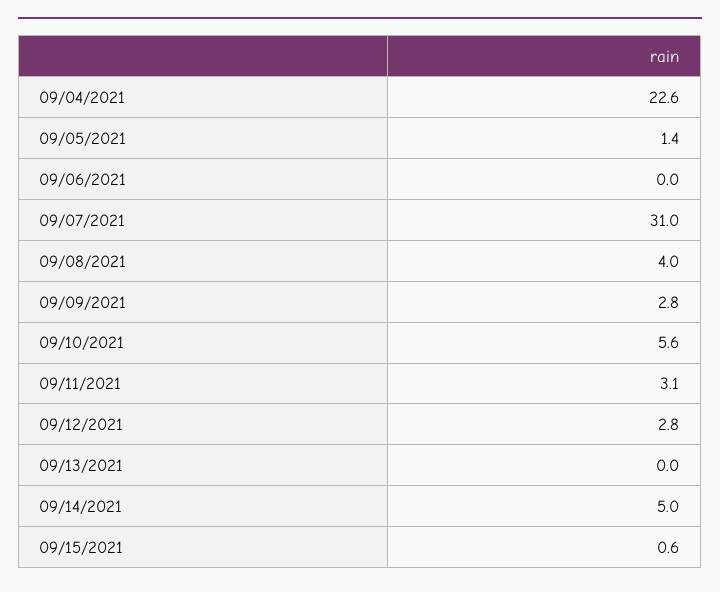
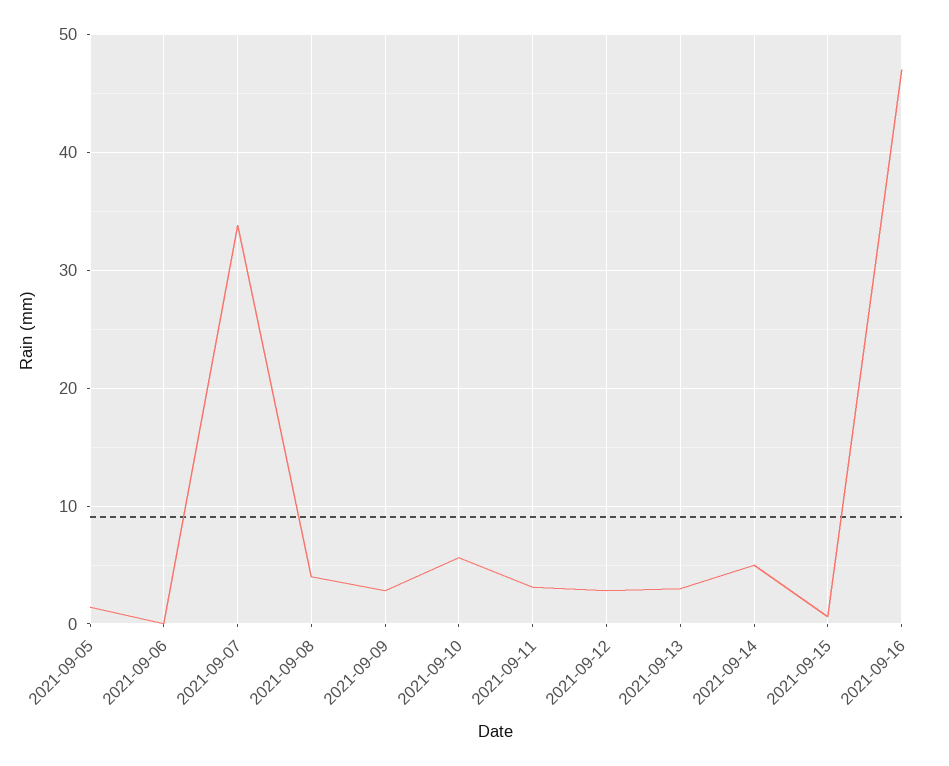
09/04/2021: 22.6 -> none
09/07/2021: 31 -> 34
09/13/2021: 0 -> 3
2021-09-16: none -> 47

